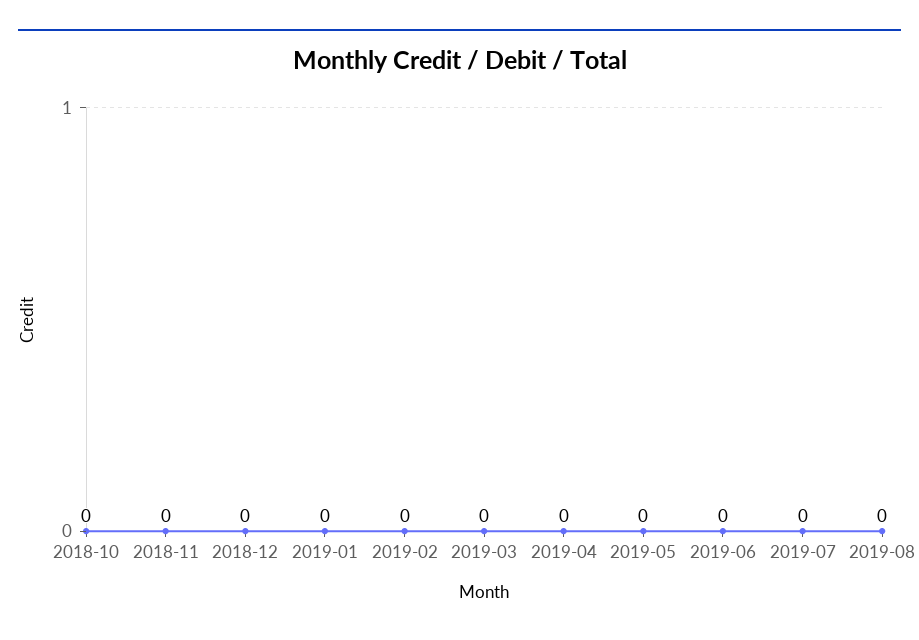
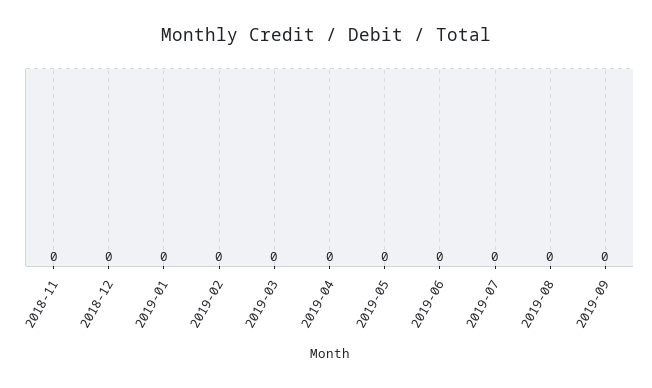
2018-10: 0 -> none
2019-09: none -> 0

